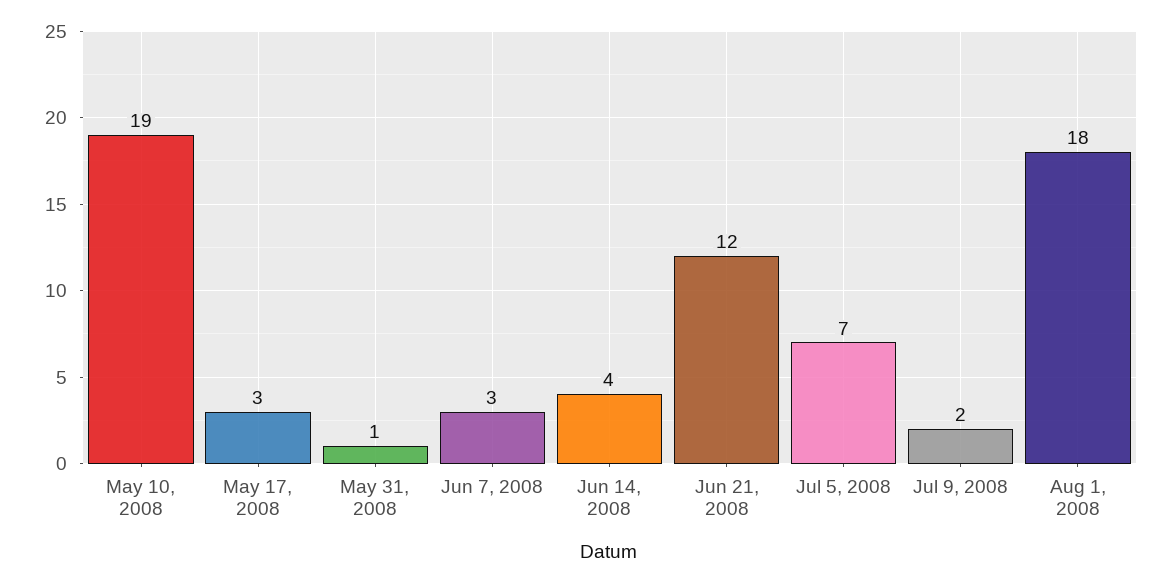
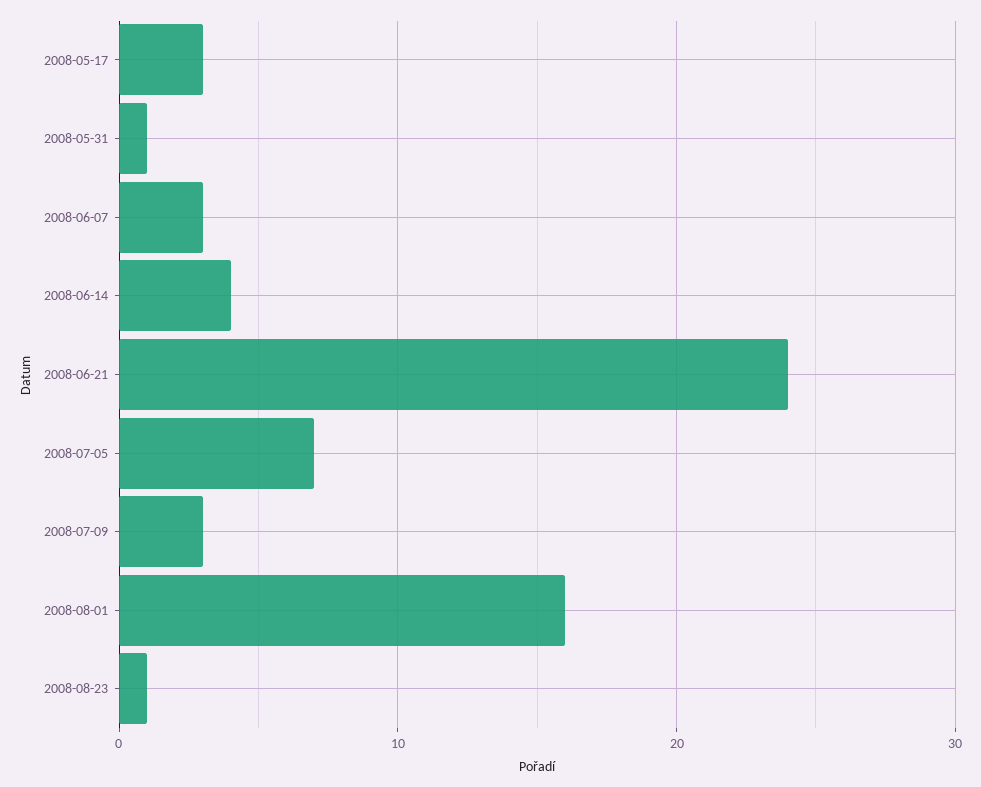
May 10, 2008: 19 -> none
Jun 21, 2008: 12 -> 24
Jul 9, 2008: 2 -> 3
Aug 1, 2008: 18 -> 16
2008-08-23: none -> 1

